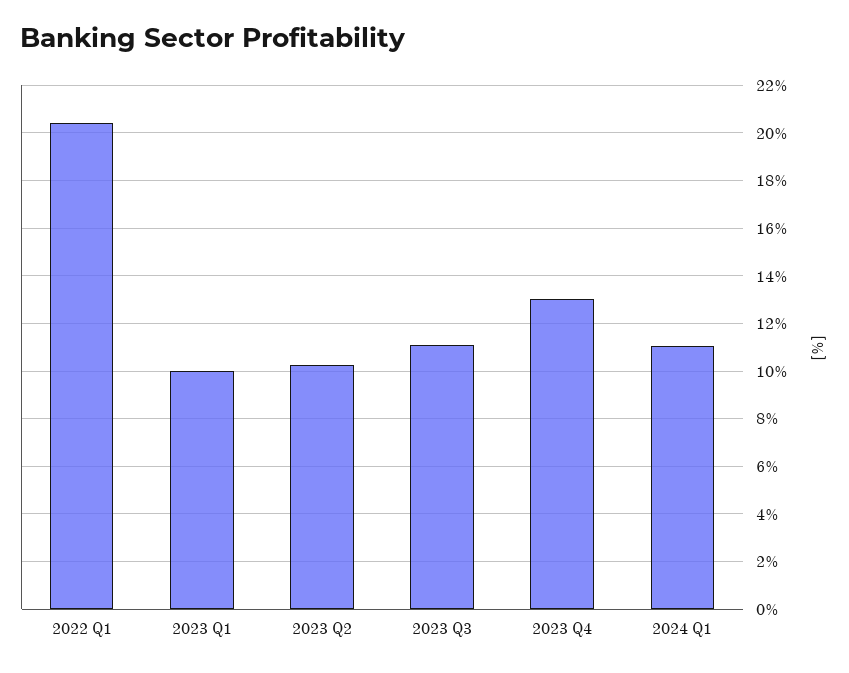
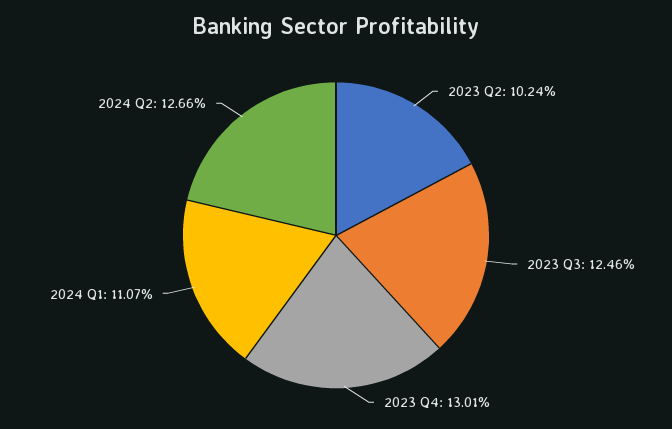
2022 Q1: 20.5 -> none
2023 Q1: 10 -> none
2023 Q3: 11 -> 12.46
2024 Q2: none -> 12.66

